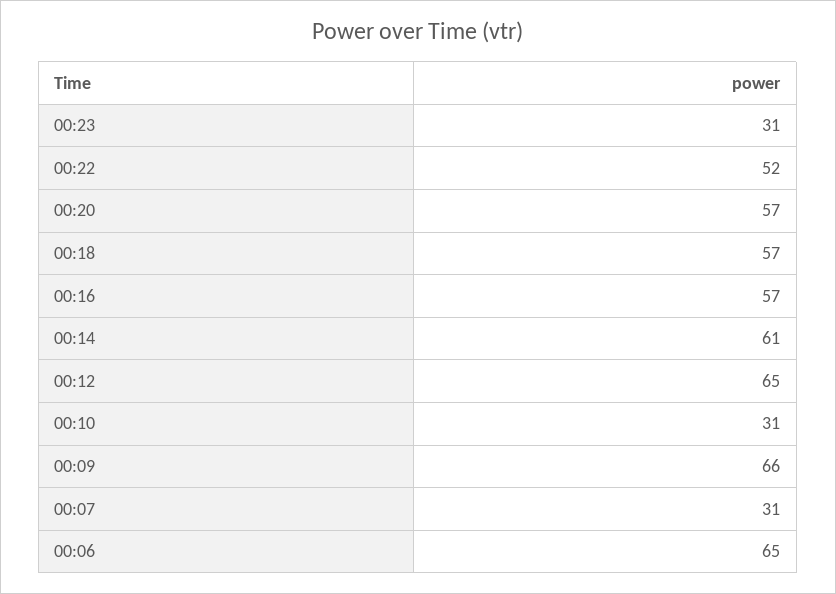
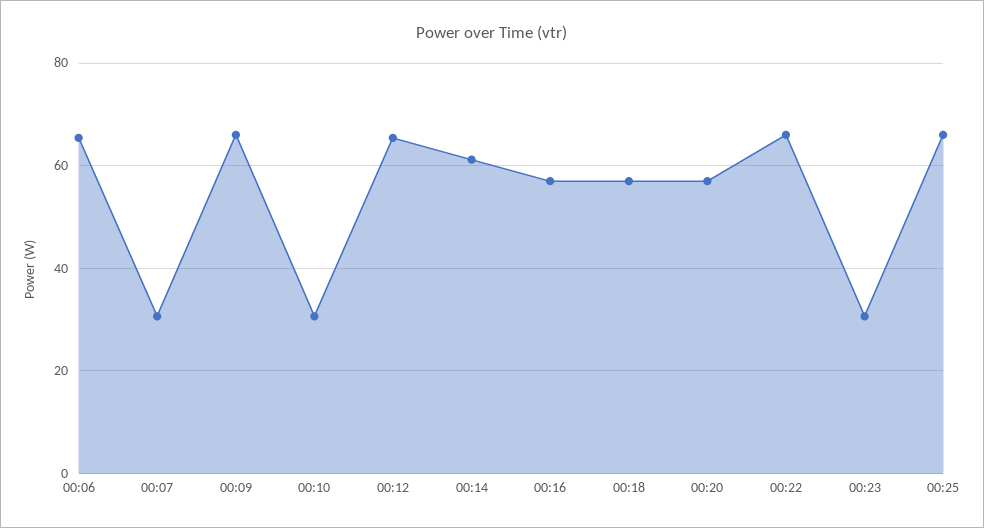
00:22: 52 -> 66
00:25: none -> 66

